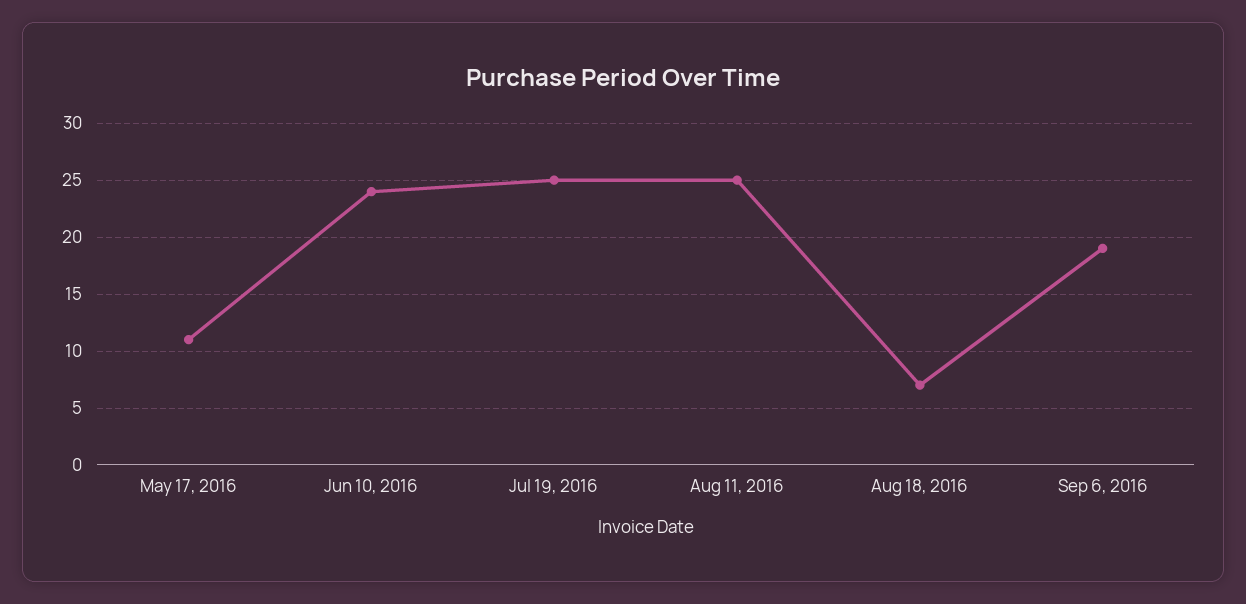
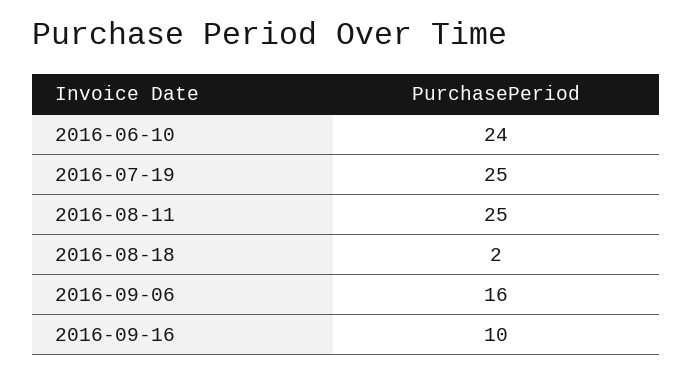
May 17, 2016: 11 -> none
Aug 18, 2016: 7 -> 2
Sep 6, 2016: 19 -> 16
2016-09-16: none -> 10

